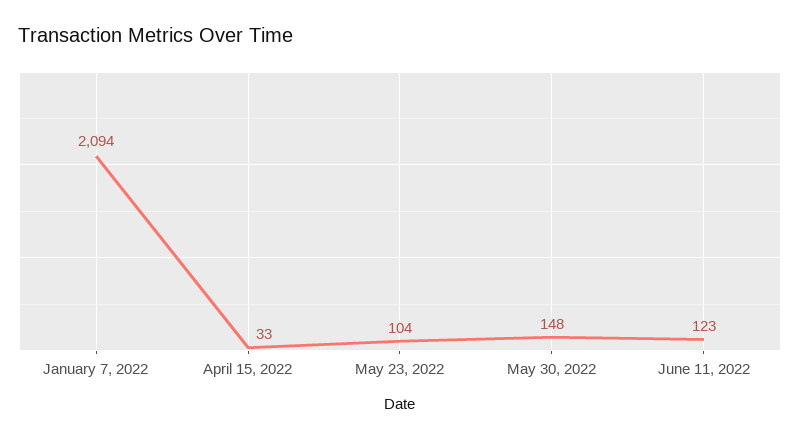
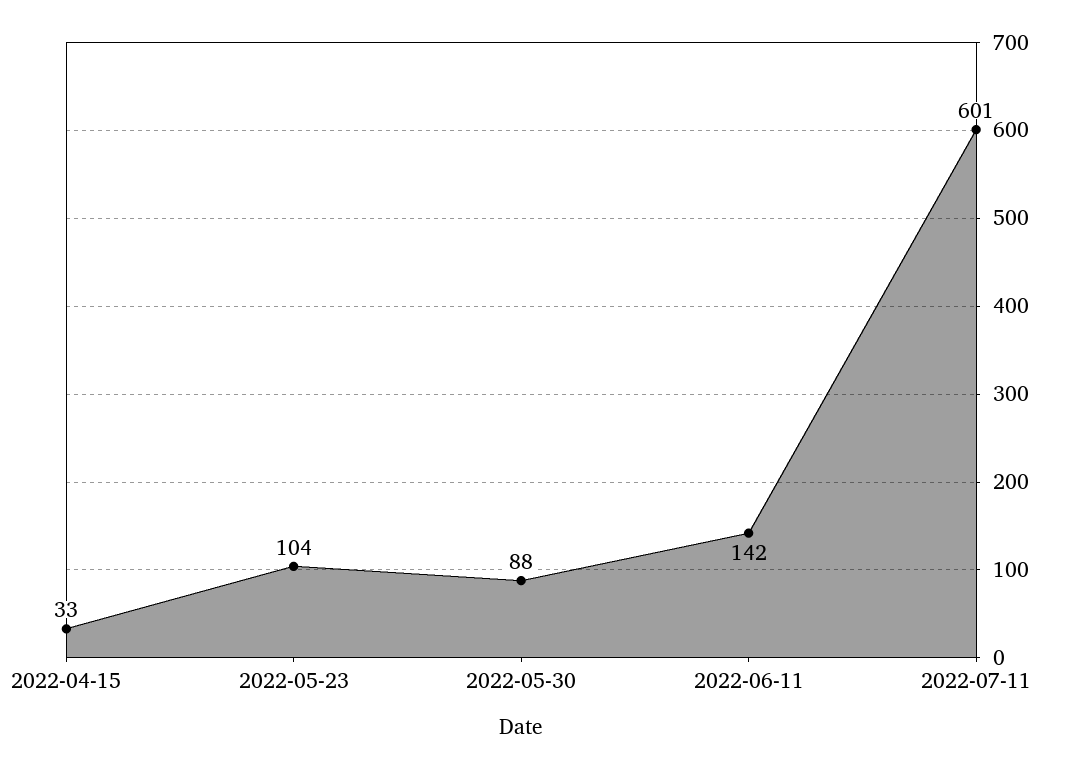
January 7, 2022: 2094 -> none
May 30, 2022: 148 -> 88
June 11, 2022: 123 -> 142
2022-07-11: none -> 601

